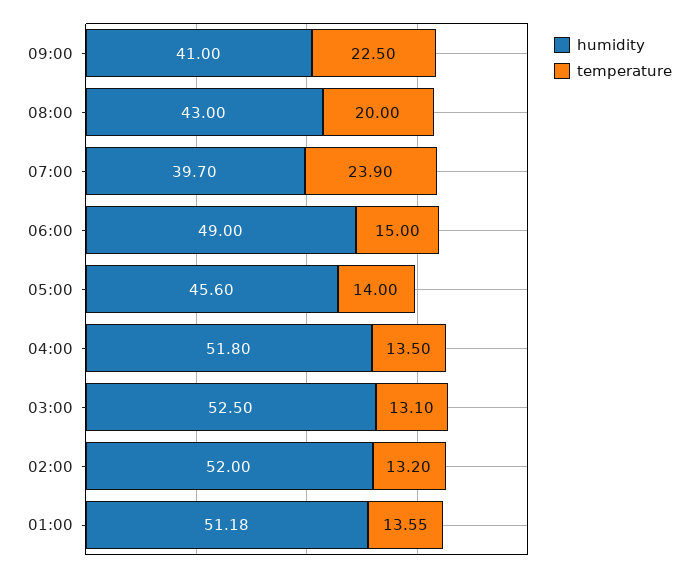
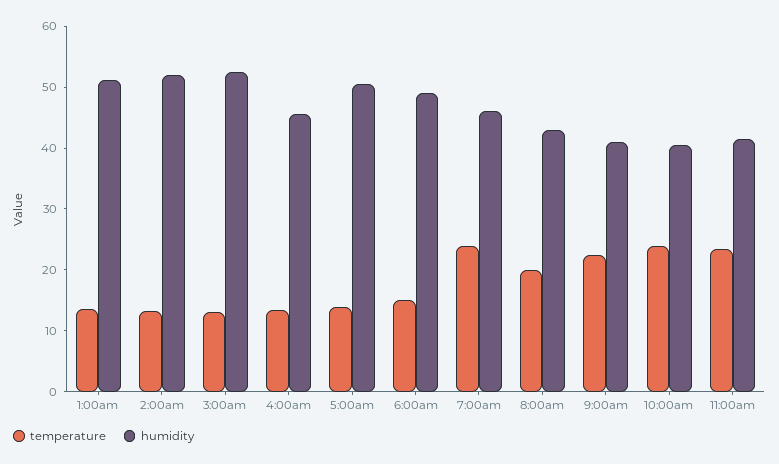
humidity, 07:00: 39.7 -> 46
humidity, 05:00: 45.6 -> 50
humidity, 04:00: 51.8 -> 46
temperature, 10:00am: none -> 24
humidity, 10:00am: none -> 40
temperature, 11:00am: none -> 24
humidity, 11:00am: none -> 42

